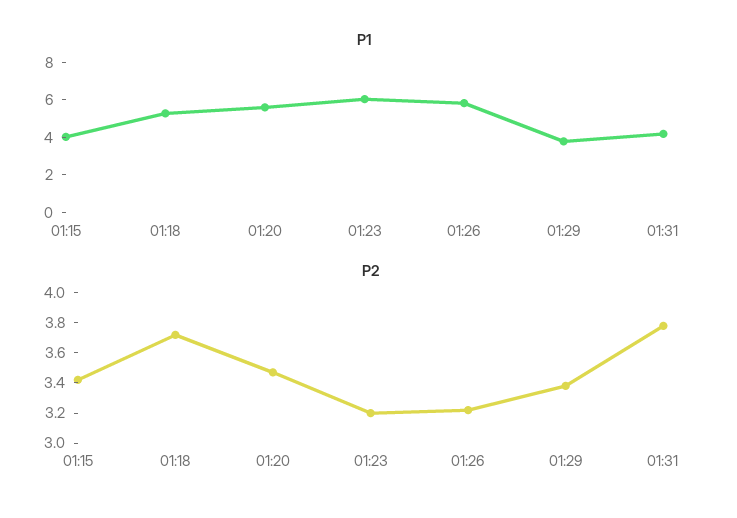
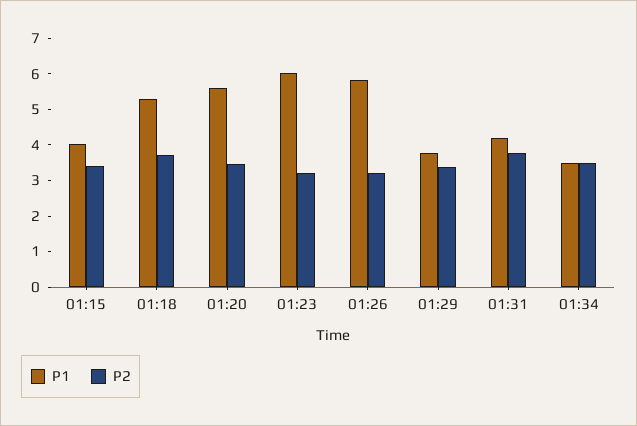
P1, 01:34: none -> 3.5
P2, 01:34: none -> 3.5

